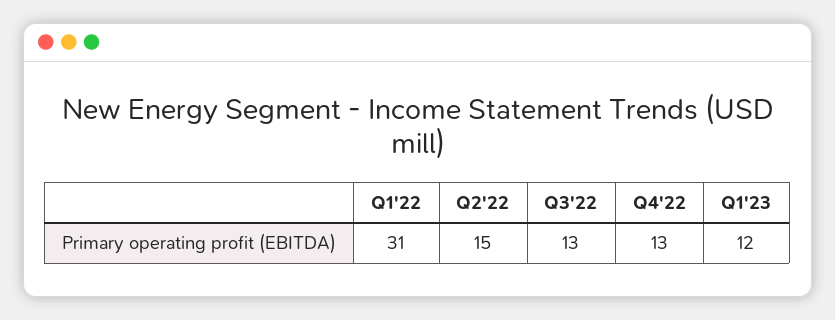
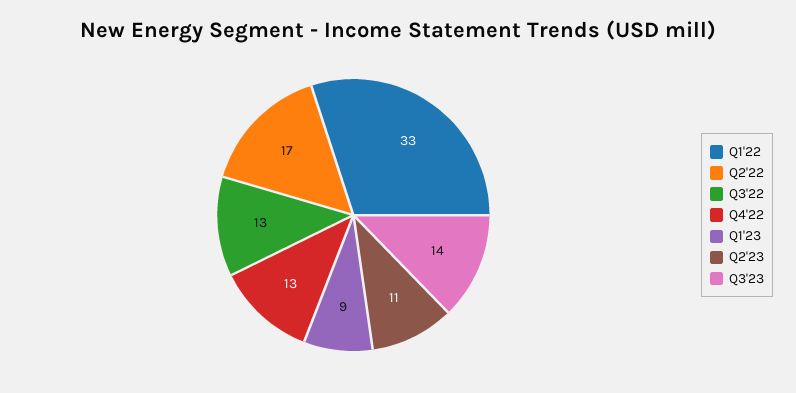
Q1'22: 31 -> 33
Q2'22: 15 -> 17
Q1'23: 12 -> 9
Q2'23: none -> 11
Q3'23: none -> 14

